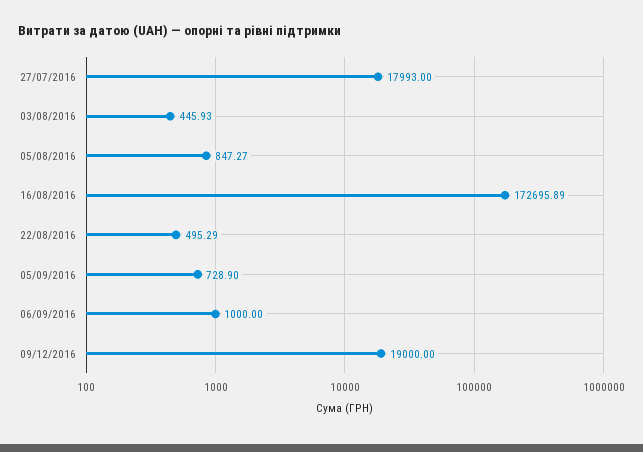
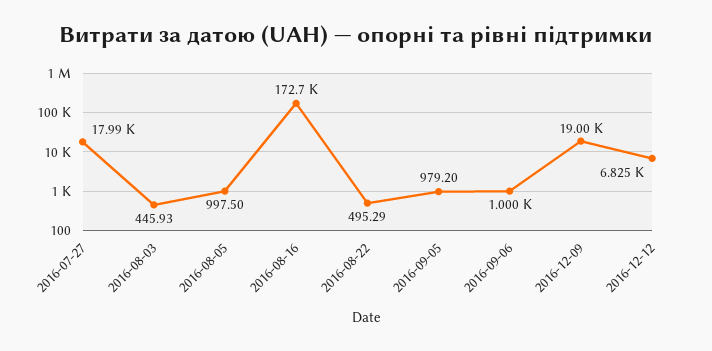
05/08/2016: 847.27 -> 997.5
05/09/2016: 728.9 -> 979.2
2016-12-12: none -> 6825

